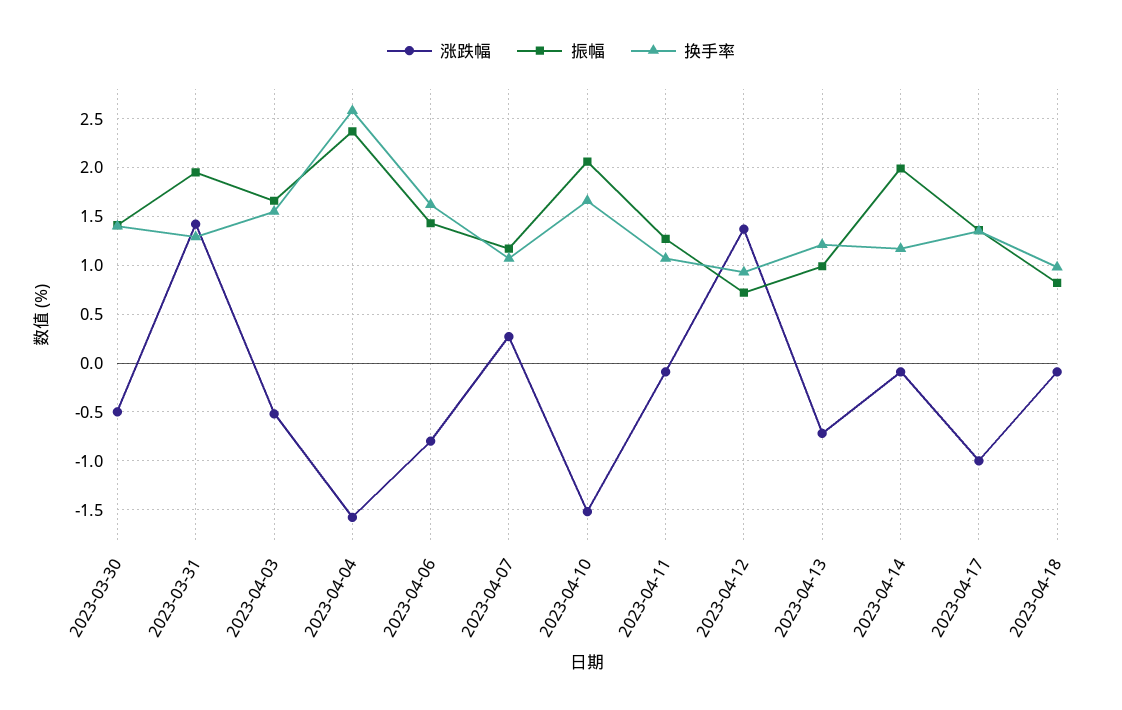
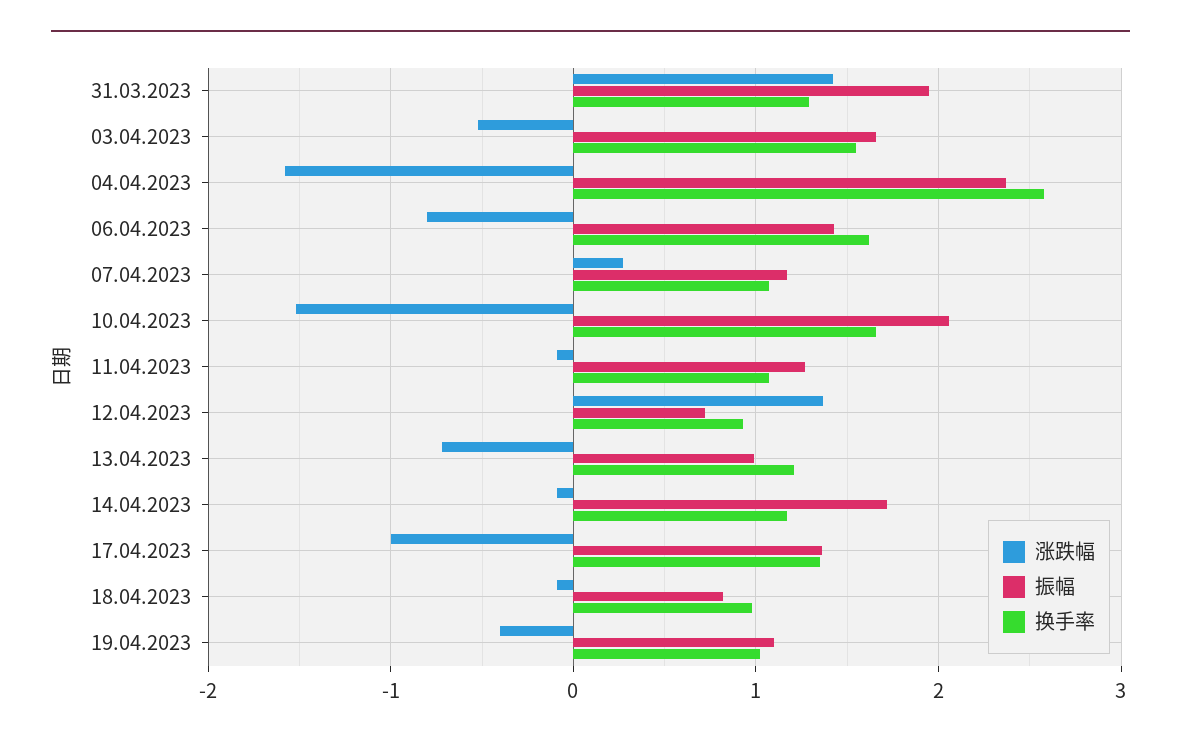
涨跌幅, 2023-03-30: -0.5 -> none
振幅, 2023-03-30: 1.4 -> none
换手率, 2023-03-30: 1.4 -> none
振幅, 2023-04-14: 2 -> 1.7
涨跌幅, 19.04.2023: none -> -0.4
振幅, 19.04.2023: none -> 1.1
换手率, 19.04.2023: none -> 1

